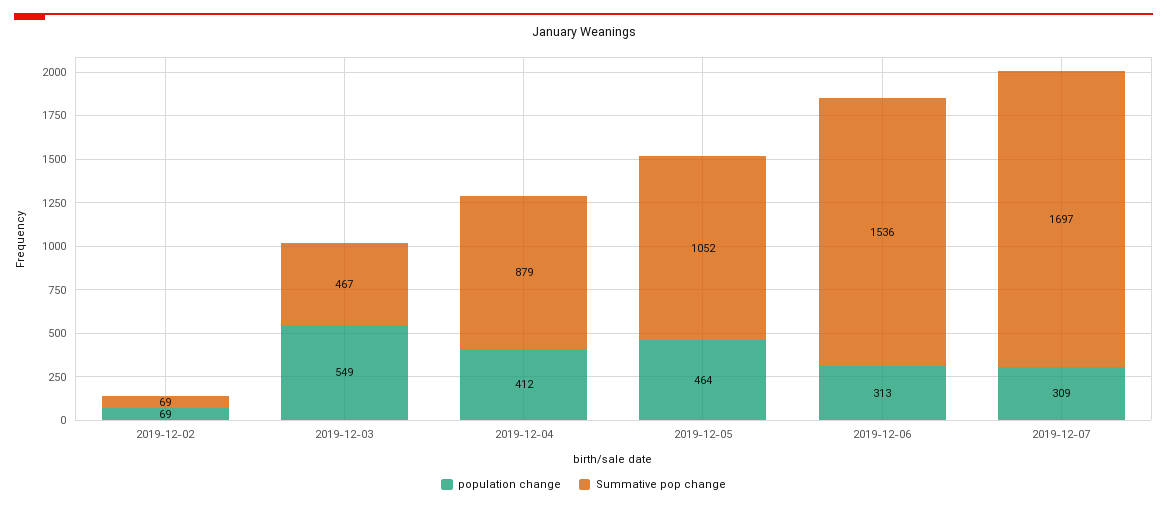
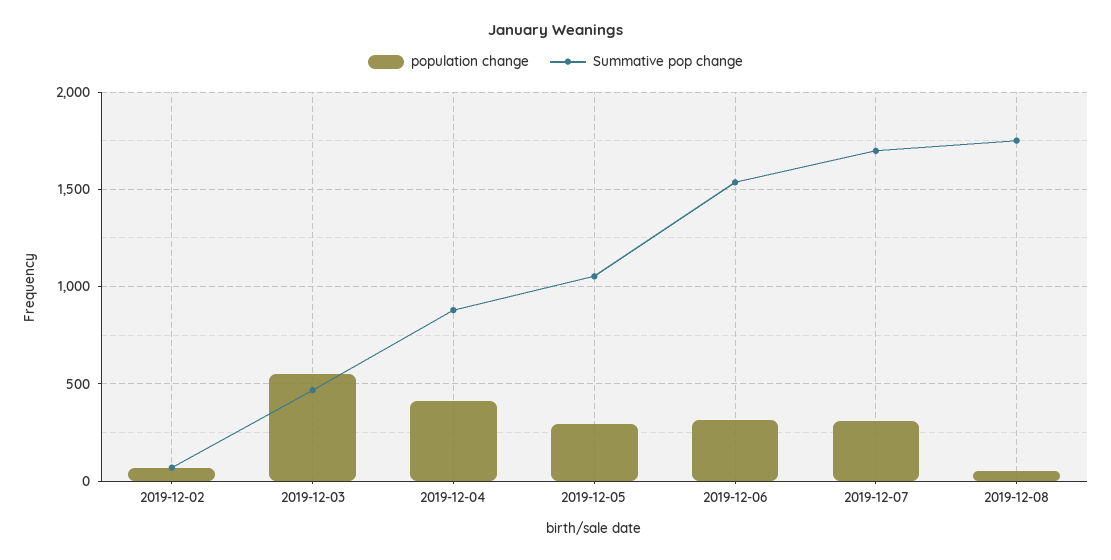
population change, 2019-12-05: 464 -> 300
population change, 2019-12-08: none -> 50
Summative pop change, 2019-12-08: none -> 1750

